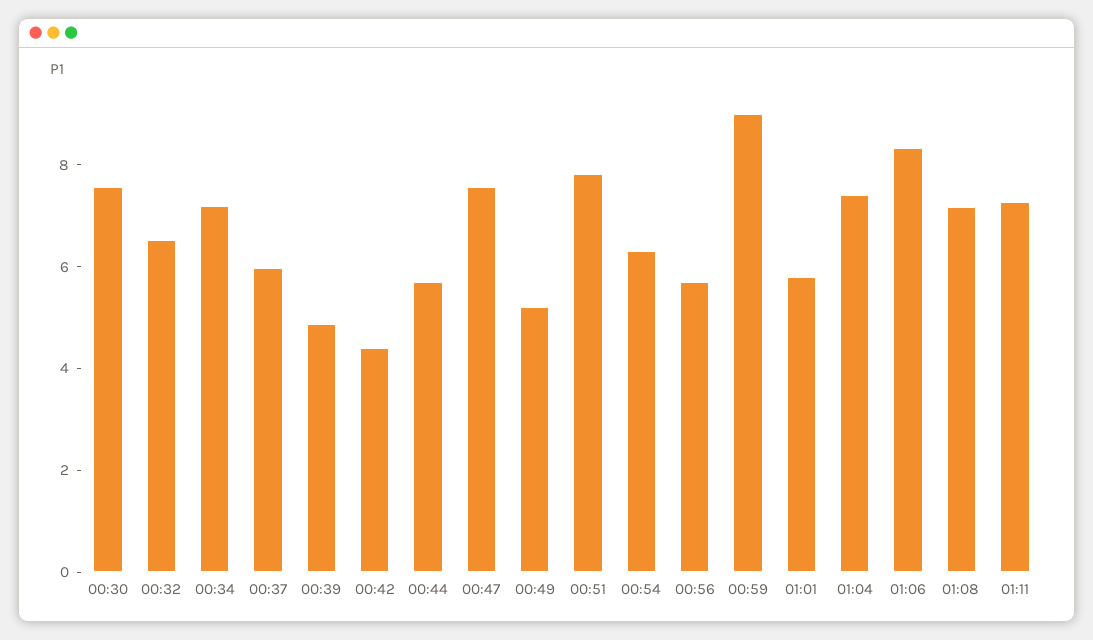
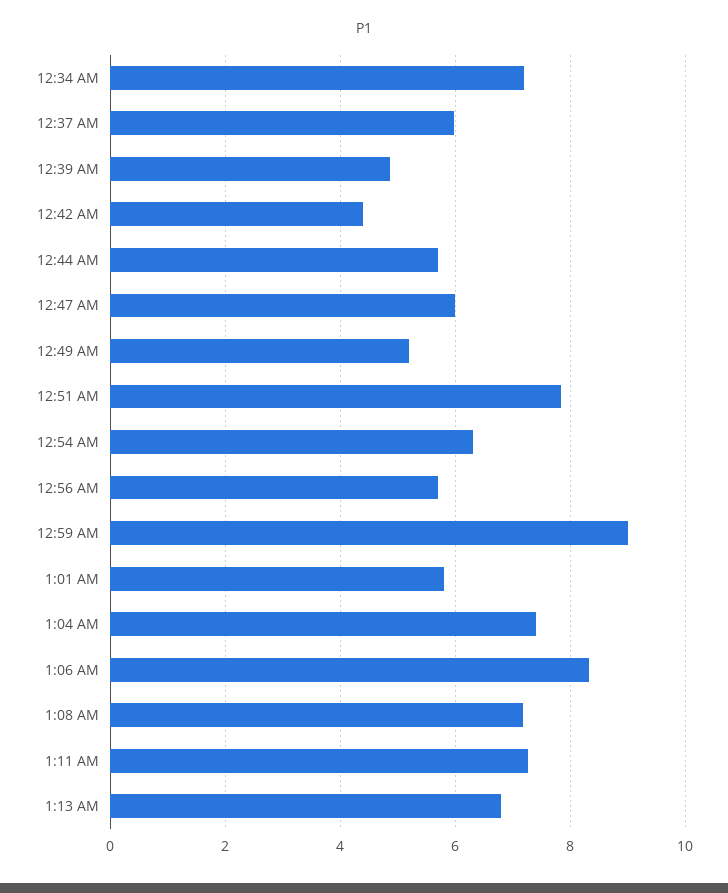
00:30: 7.5 -> none
00:32: 6.5 -> none
00:47: 7.5 -> 6
1:13 AM: none -> 6.8

